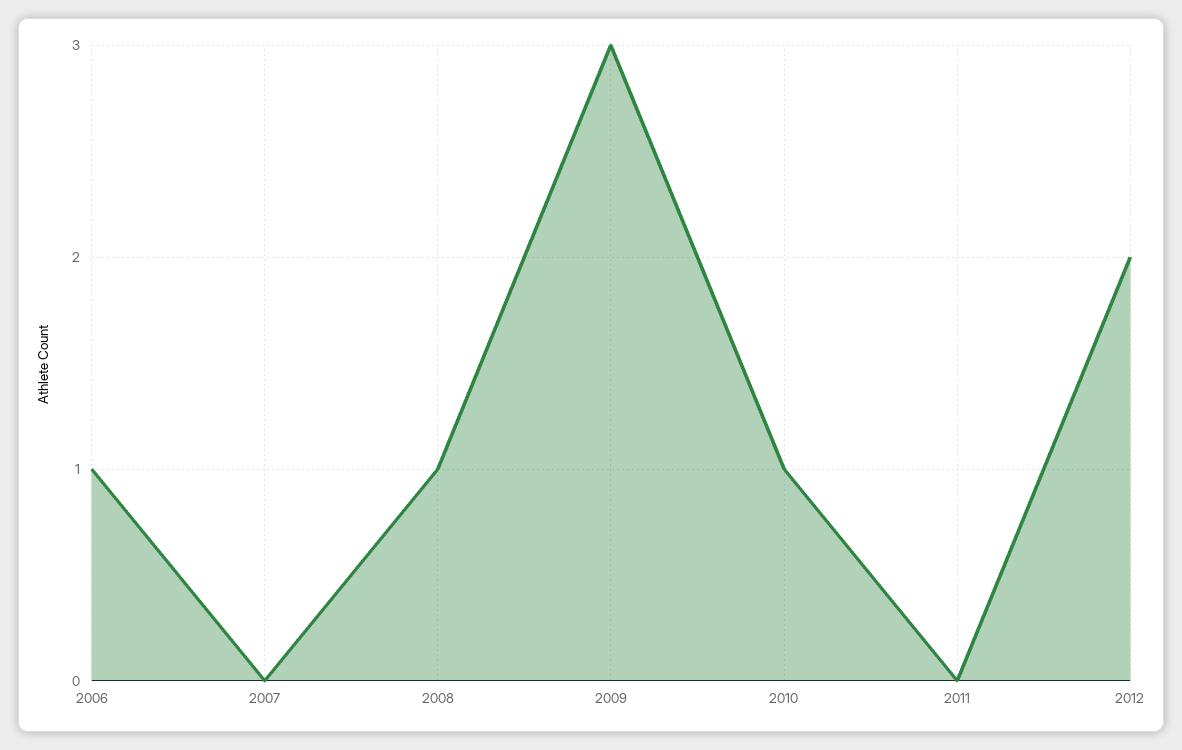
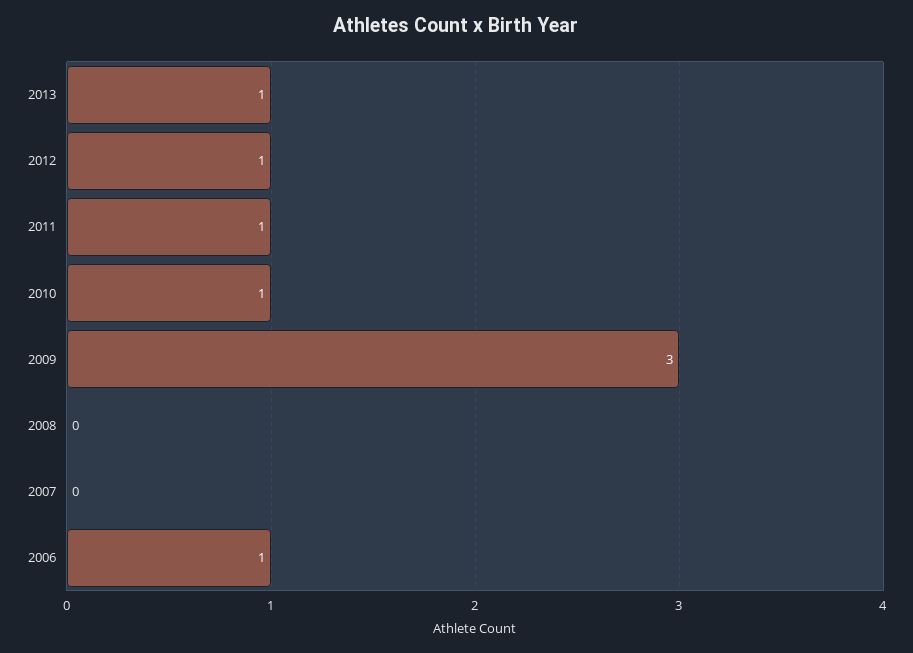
2008: 1 -> 0
2011: 0 -> 1
2012: 2 -> 1
2013: none -> 1

